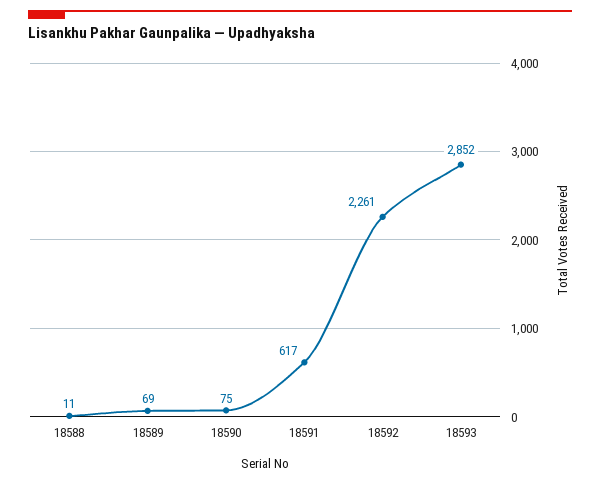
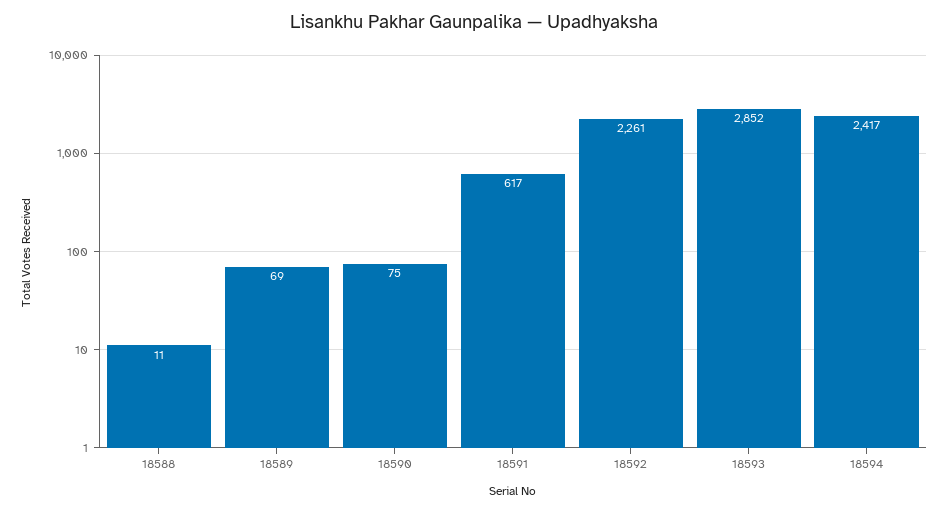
18594: none -> 2417

